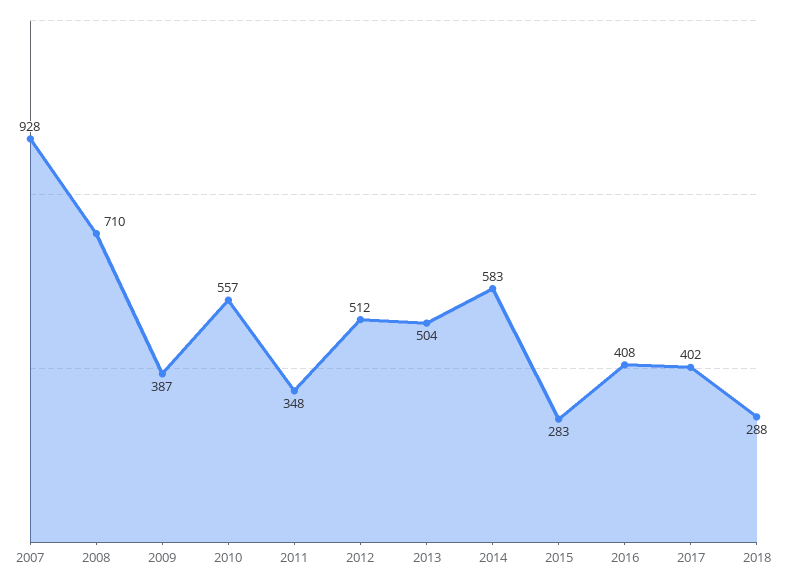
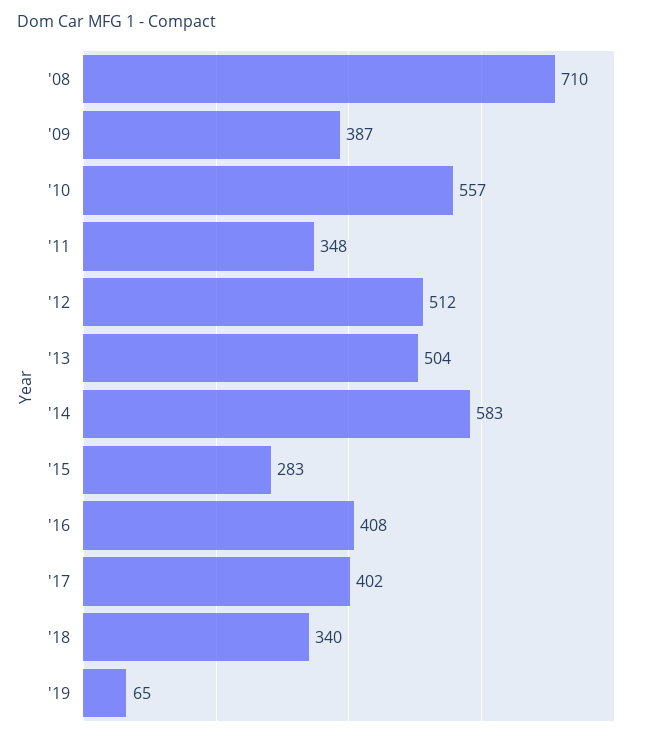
2007: 928 -> none
2018: 288 -> 340
'19: none -> 65

